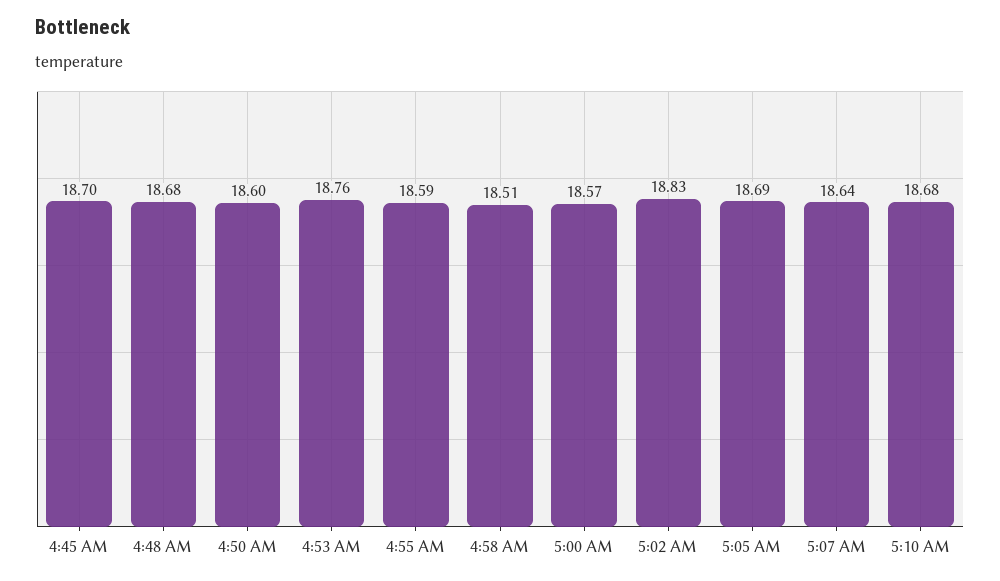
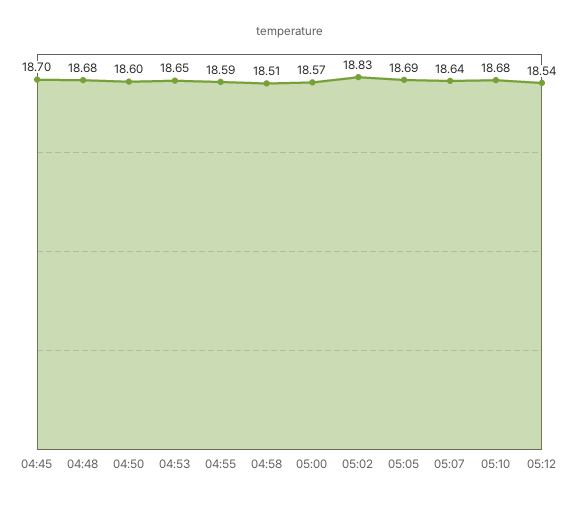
4:53 AM: 18.76 -> 18.65
05:12: none -> 18.54

